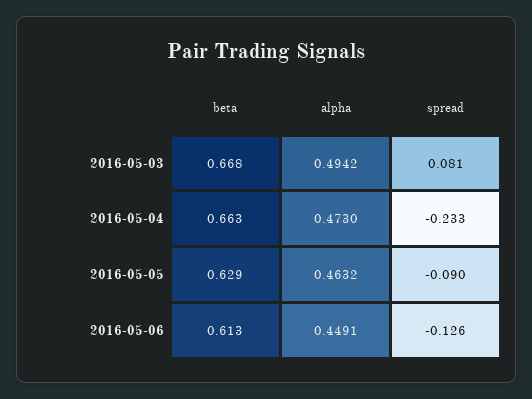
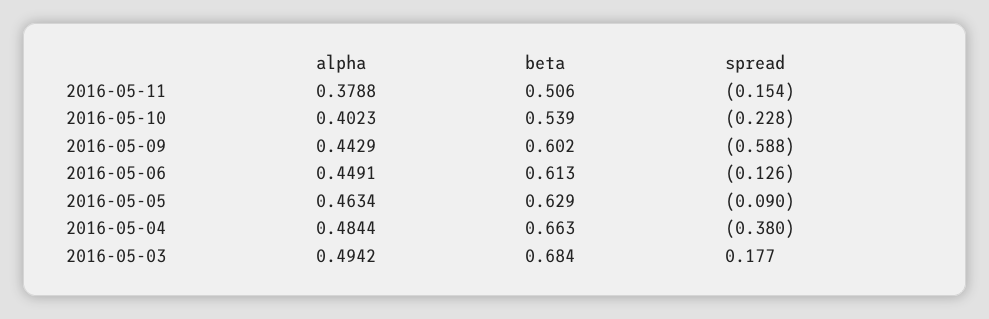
beta, 2016-05-03: 0.668 -> 0.684
spread, 2016-05-03: 0.081 -> 0.177
alpha, 2016-05-04: 0.473 -> 0.4844
spread, 2016-05-04: -0.233 -> -0.38
alpha, 2016-05-05: 0.4632 -> 0.4634
alpha, 2016-05-11: none -> 0.3788
beta, 2016-05-11: none -> 0.506
spread, 2016-05-11: none -> -0.154
alpha, 2016-05-10: none -> 0.4023
beta, 2016-05-10: none -> 0.539
spread, 2016-05-10: none -> -0.228
alpha, 2016-05-09: none -> 0.4429
beta, 2016-05-09: none -> 0.602
spread, 2016-05-09: none -> -0.588

